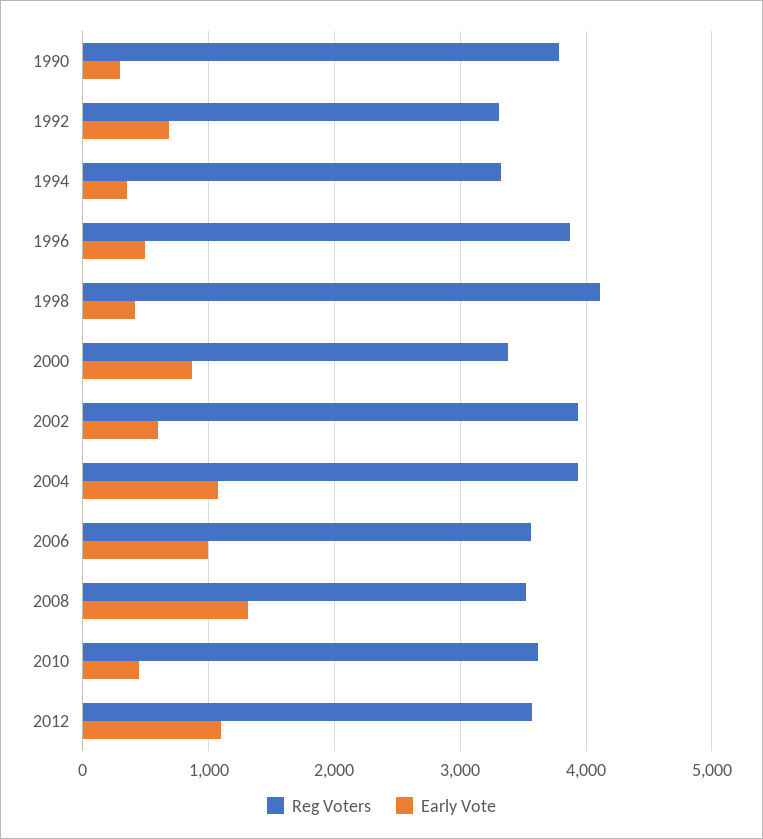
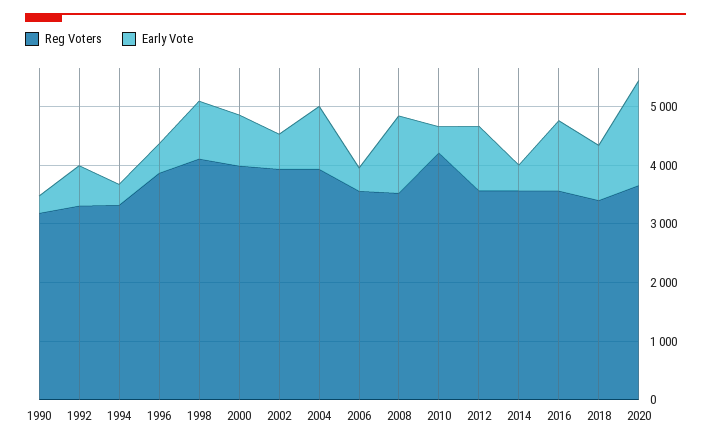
Reg Voters, 1990: 3800 -> 3200
Early Vote, 1998: 400 -> 1000
Reg Voters, 2000: 3400 -> 4000
Early Vote, 2006: 1000 -> 400
Reg Voters, 2010: 3600 -> 4200
Reg Voters, 2014: none -> 3600
Early Vote, 2014: none -> 400
Reg Voters, 2016: none -> 3600
Early Vote, 2016: none -> 1200
Reg Voters, 2018: none -> 3400
Early Vote, 2018: none -> 1000
Reg Voters, 2020: none -> 3600
Early Vote, 2020: none -> 1800

